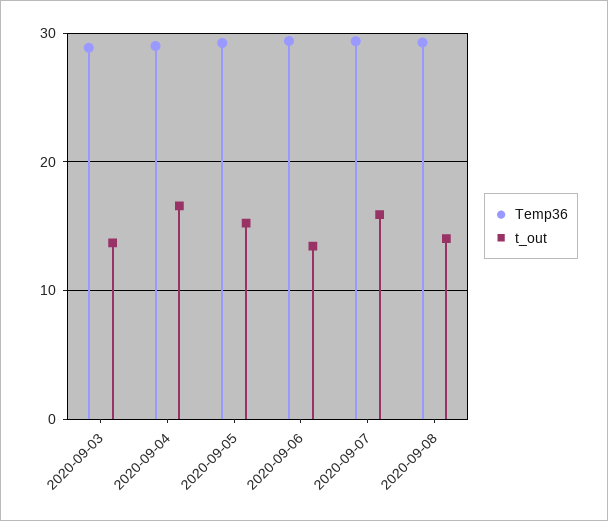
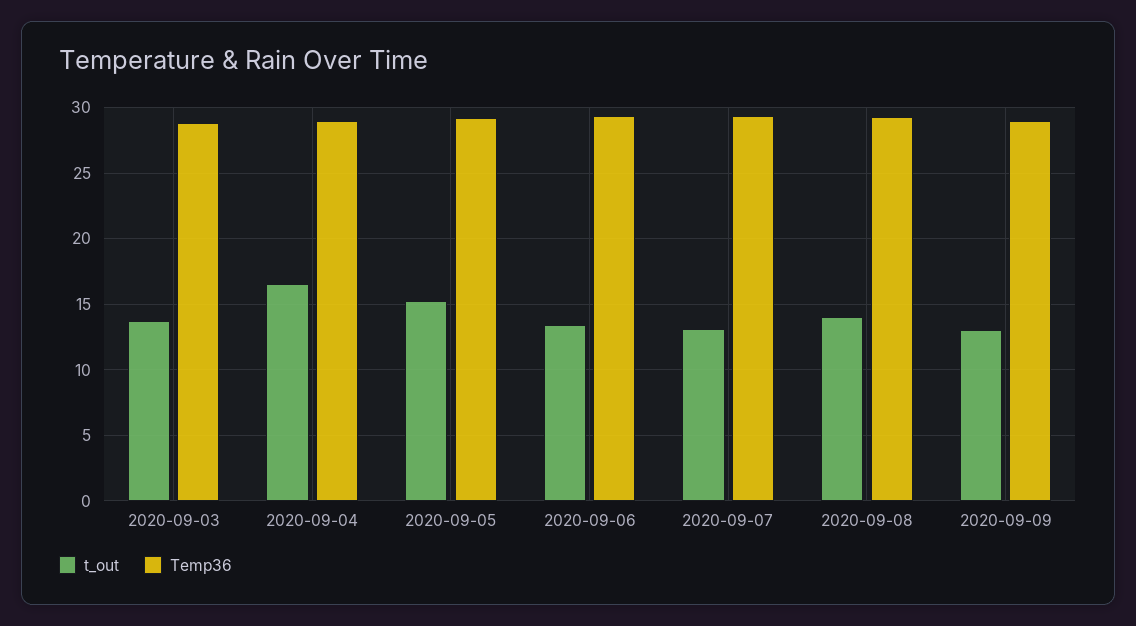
t_out, 2020-09-07: 16 -> 13
t_out, 2020-09-09: none -> 13
Temp36, 2020-09-09: none -> 29

